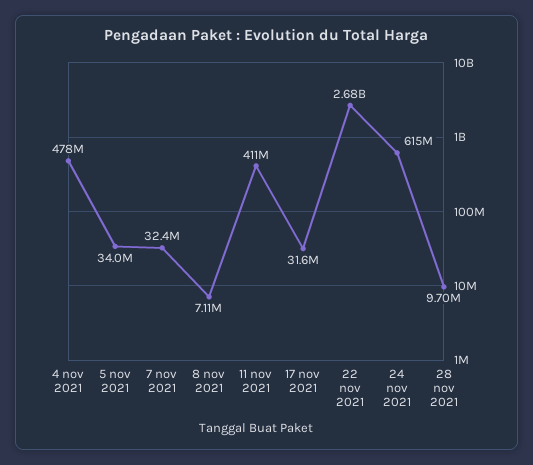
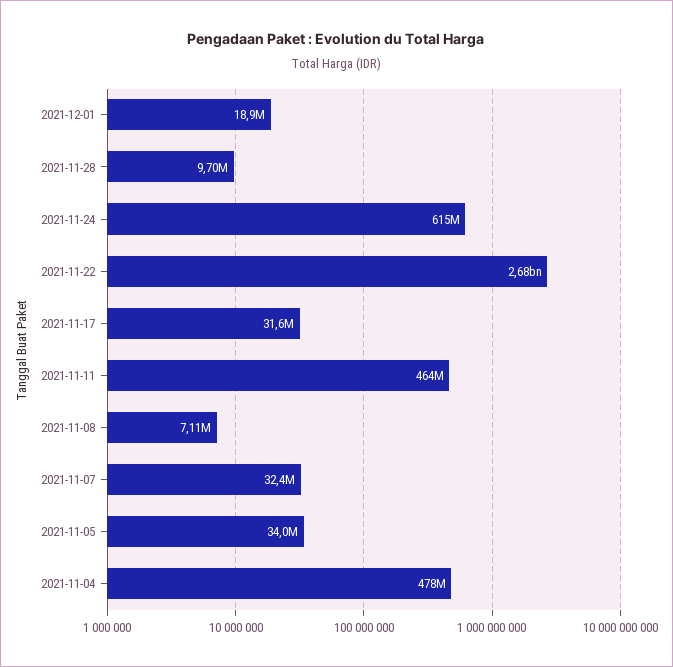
11 nov 2021: 411000000 -> 464000000
2021-12-01: none -> 18900000

